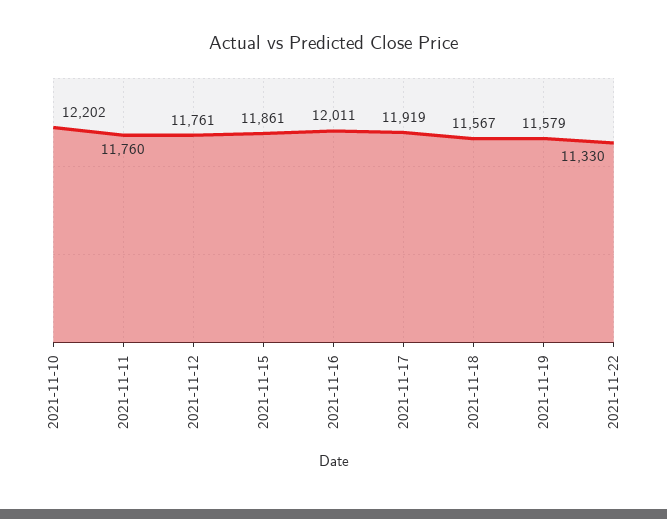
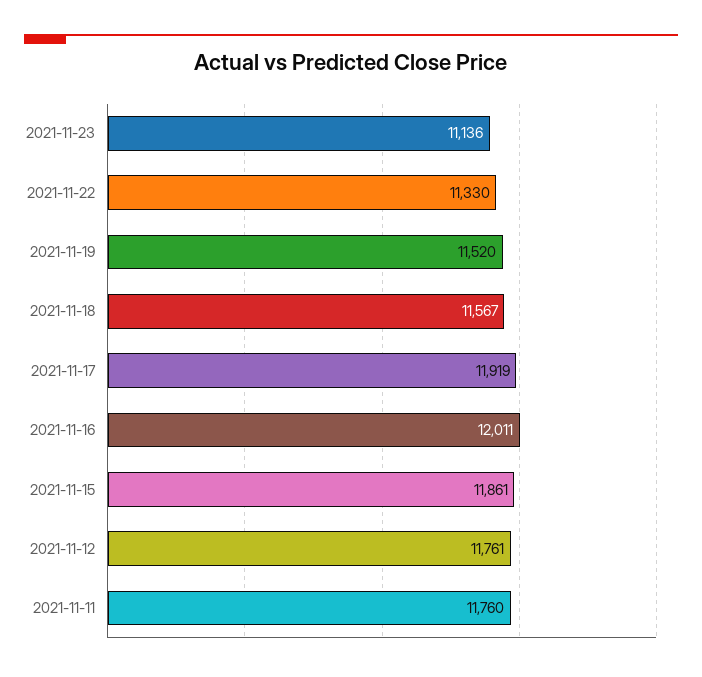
2021-11-10: 12202 -> none
2021-11-19: 11579 -> 11520
2021-11-23: none -> 11136

